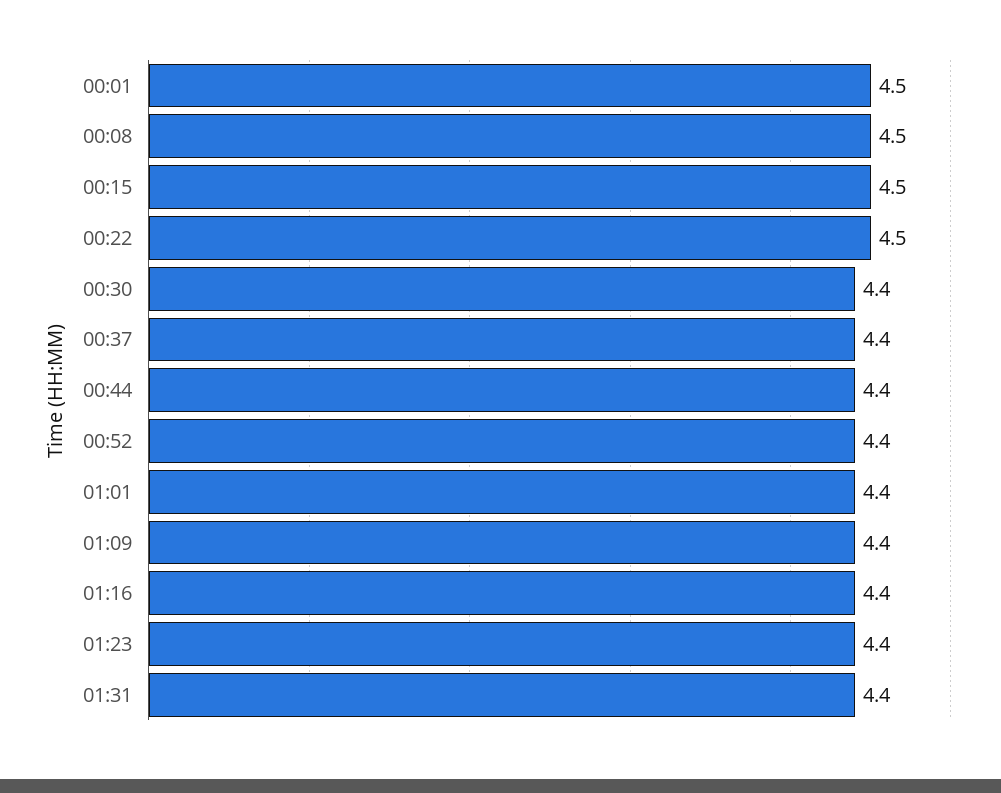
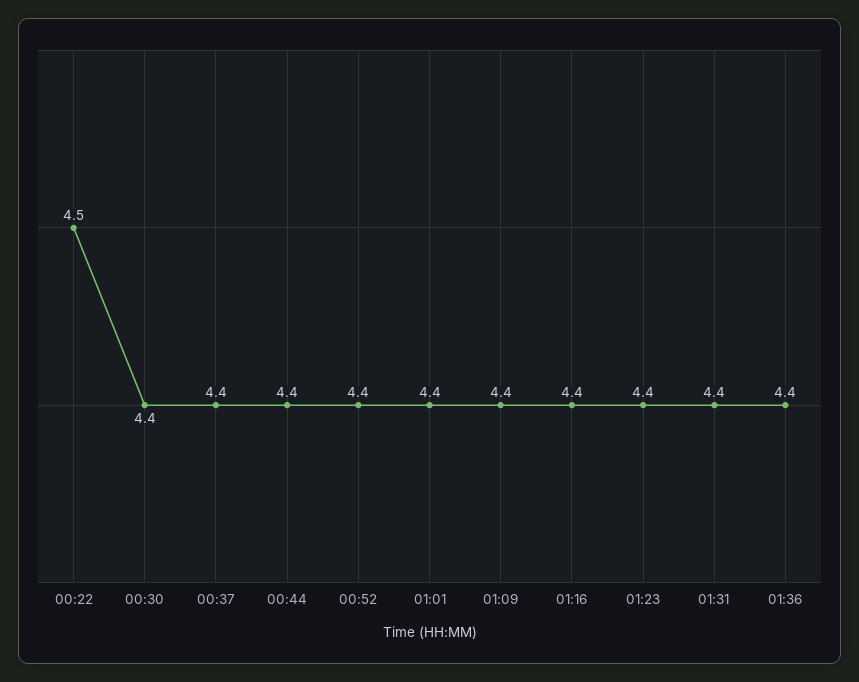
00:01: 4.5 -> none
00:08: 4.5 -> none
00:15: 4.5 -> none
01:36: none -> 4.4

